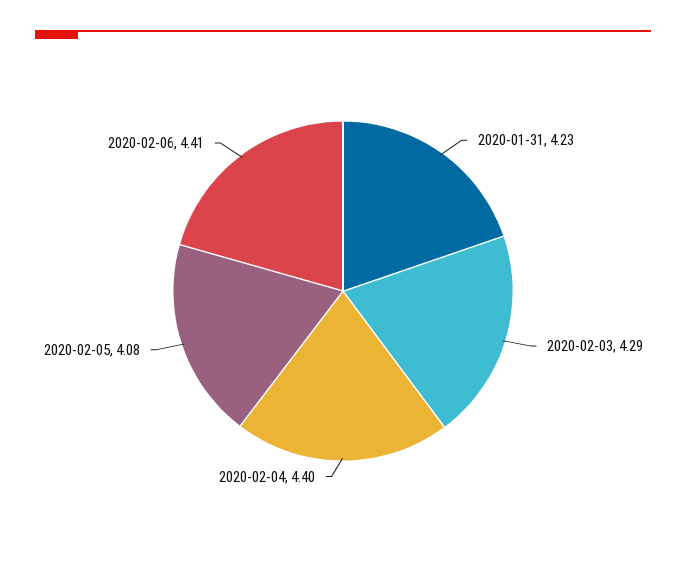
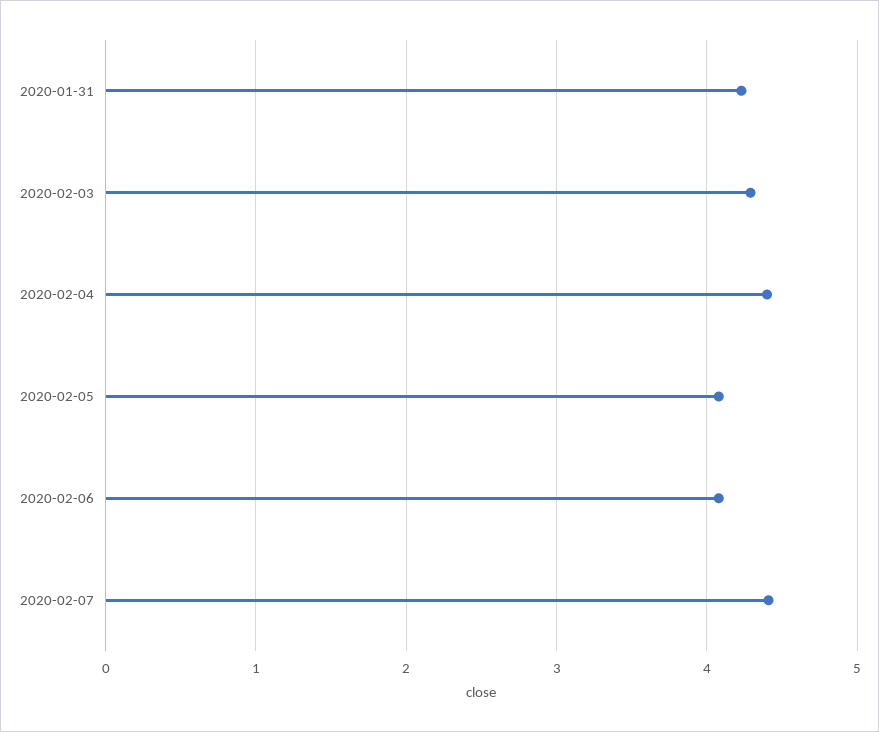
2020-02-06: 4.41 -> 4.1
2020-02-07: none -> 4.4

